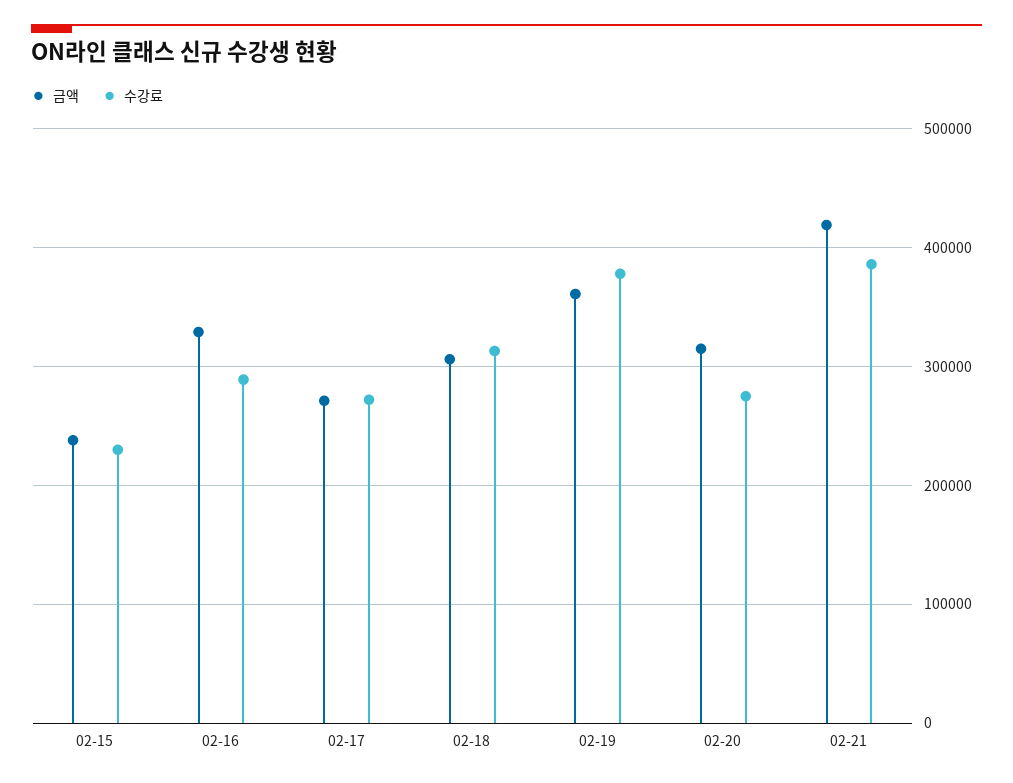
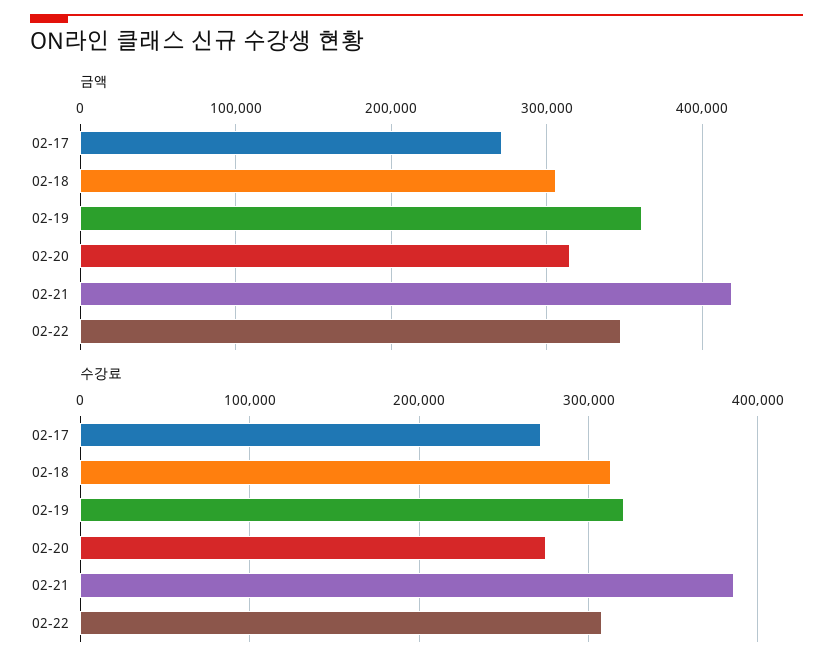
금액, 02-15: 240000 -> none
수강료, 02-15: 230000 -> none
금액, 02-16: 330000 -> none
수강료, 02-16: 290000 -> none
수강료, 02-19: 380000 -> 320000
금액, 02-22: none -> 350000
수강료, 02-22: none -> 310000

